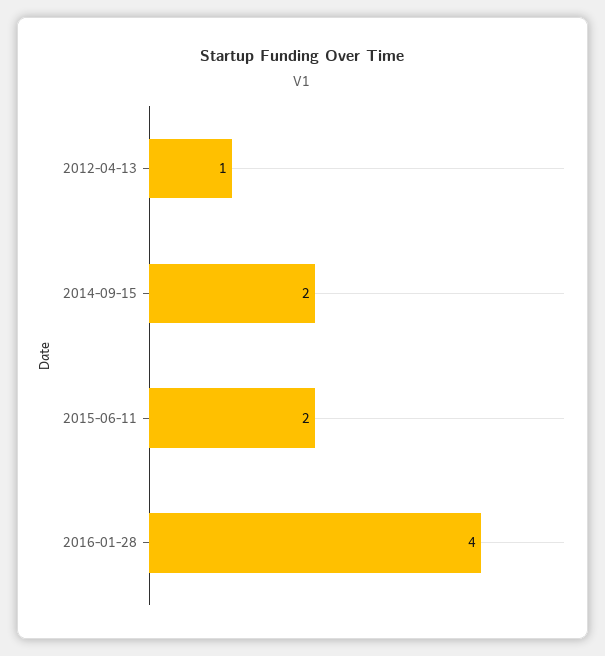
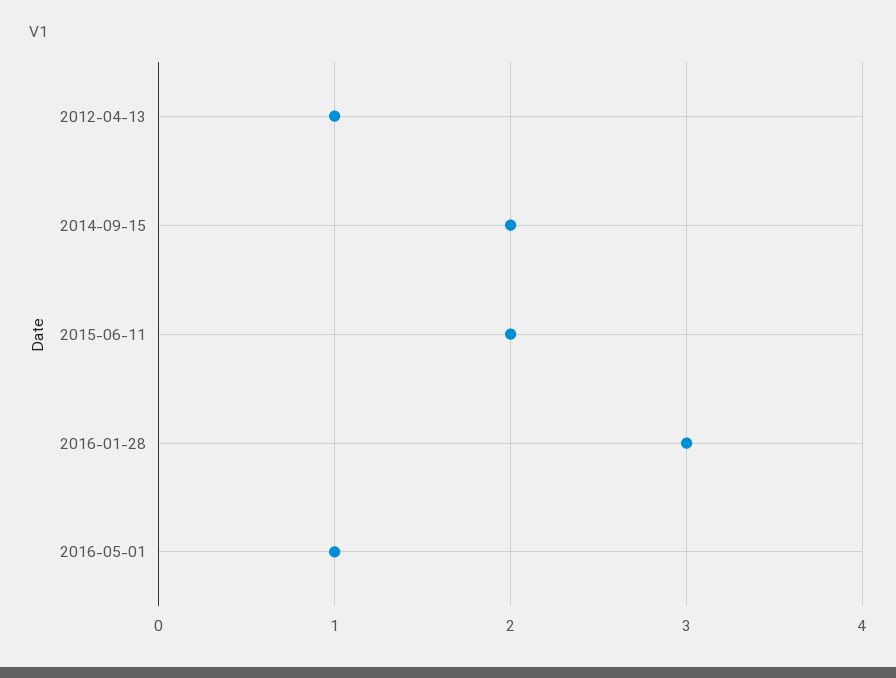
2016-01-28: 4 -> 3
2016-05-01: none -> 1

